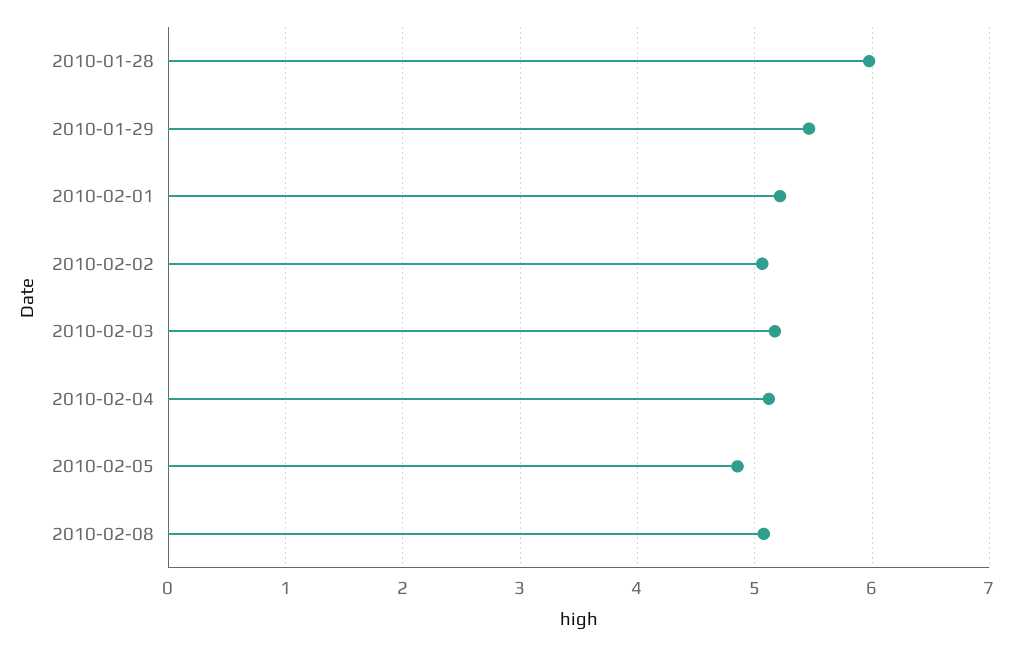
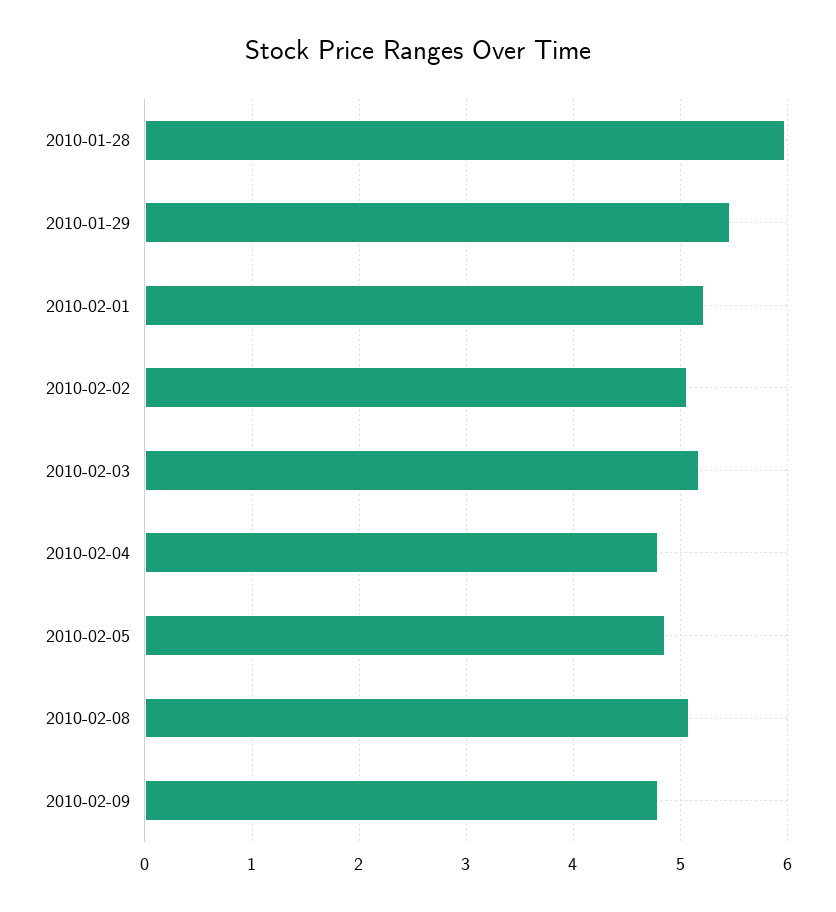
2010-02-04: 5.1 -> 4.8
2010-02-09: none -> 4.8

